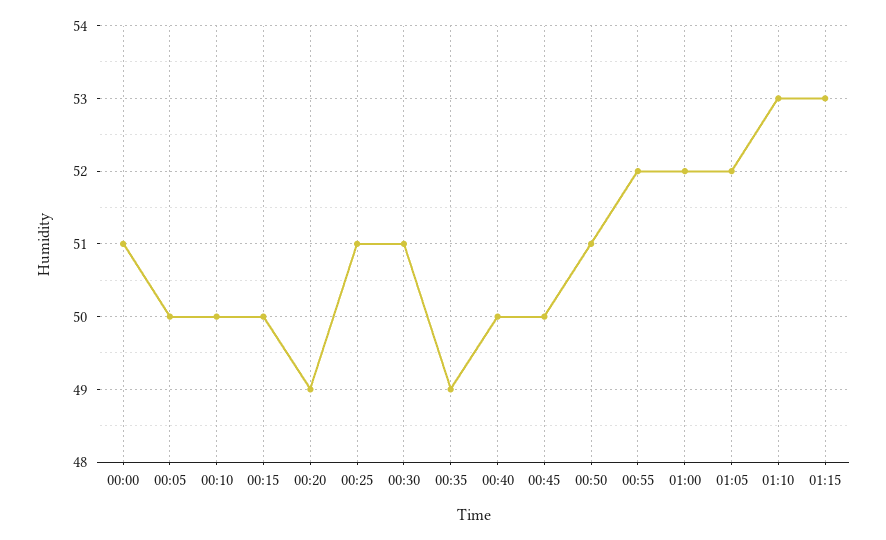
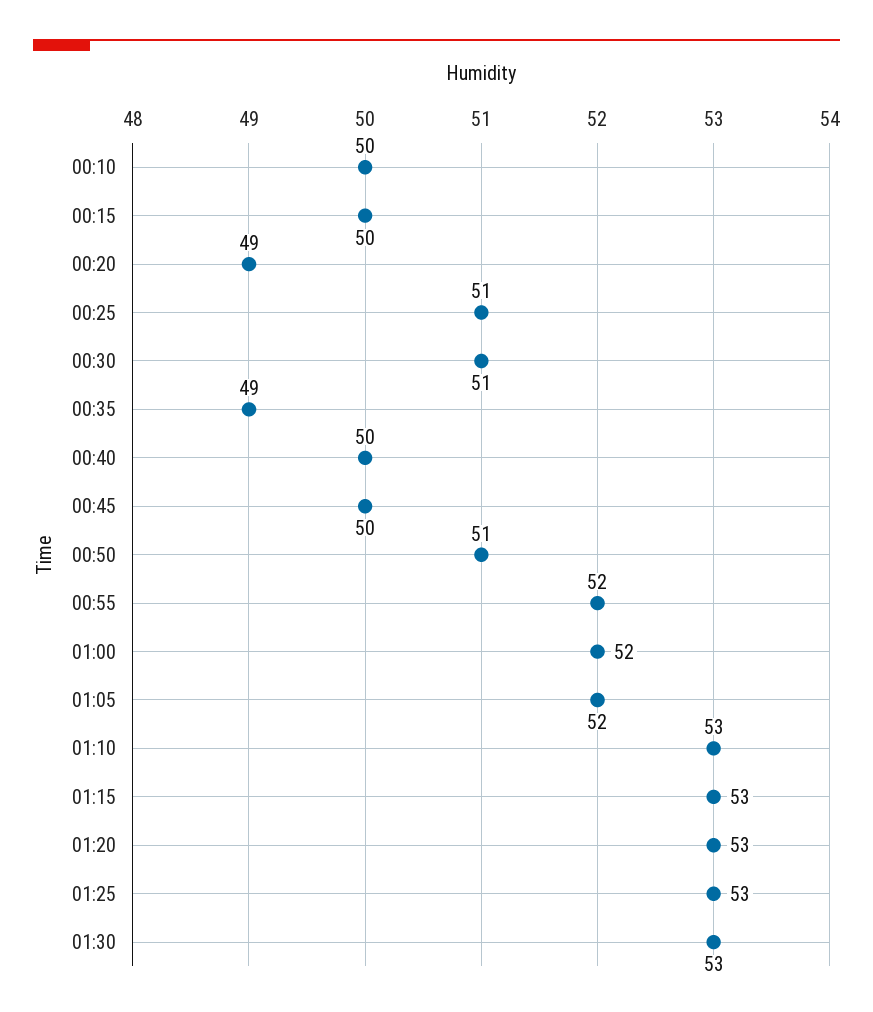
00:00: 51 -> none
00:05: 50 -> none
01:20: none -> 53
01:25: none -> 53
01:30: none -> 53

